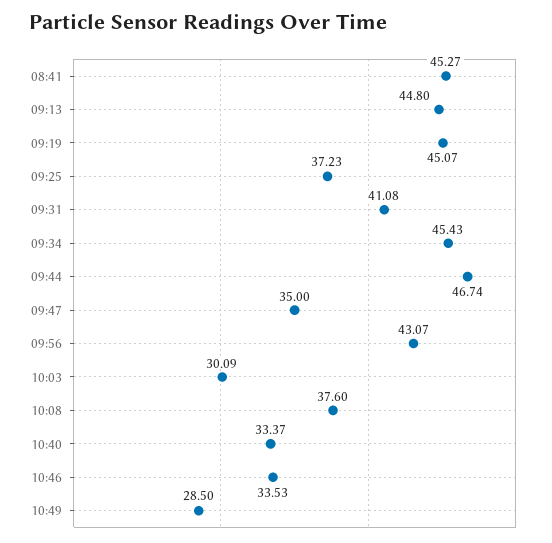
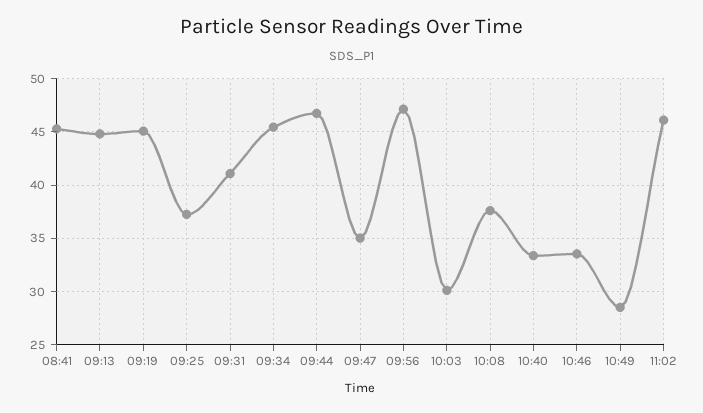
09:56: 43.07 -> 47
11:02: none -> 46

